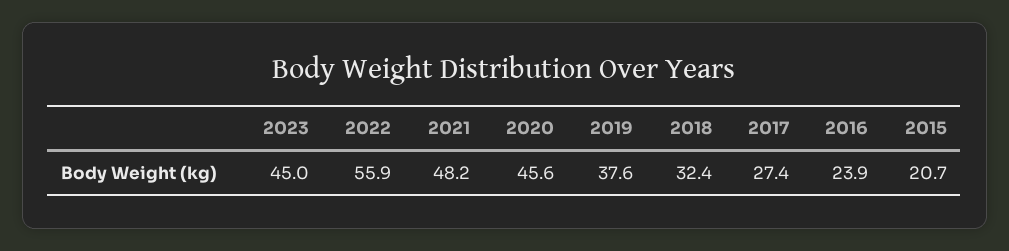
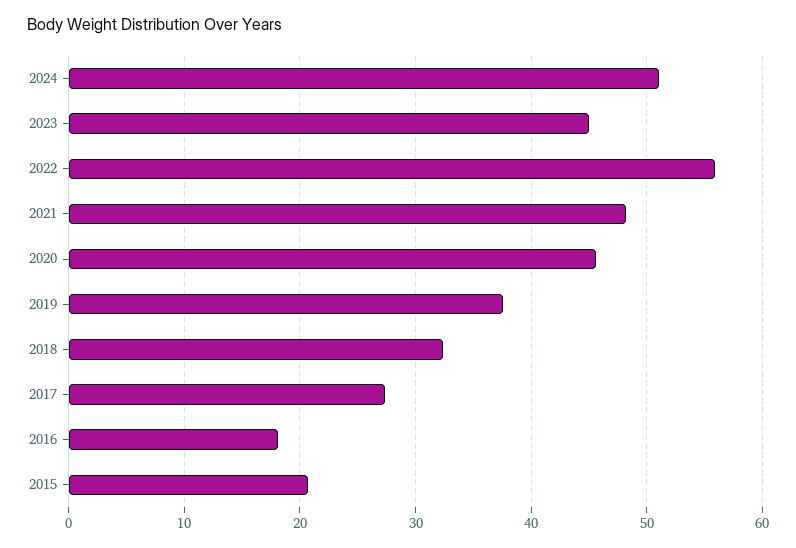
2016: 23.9 -> 18
2024: none -> 51

